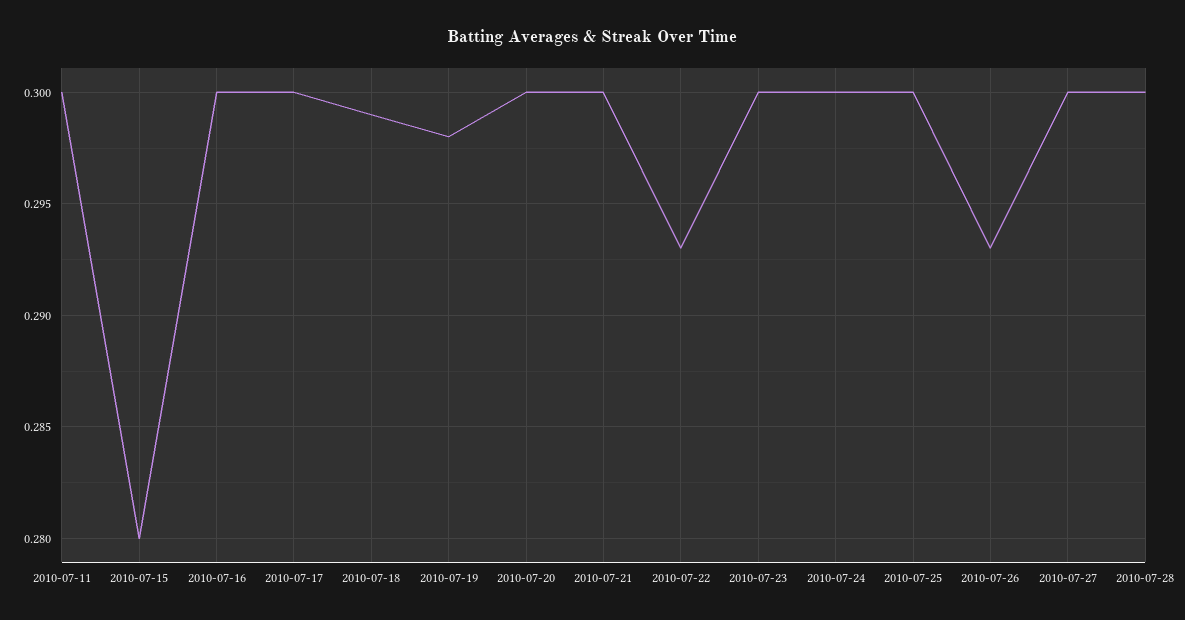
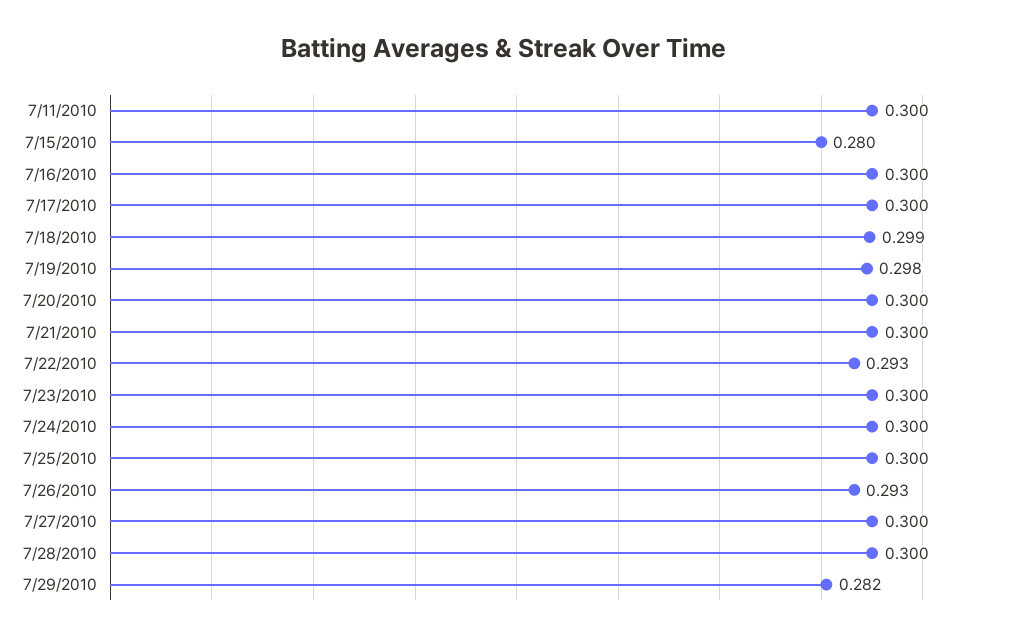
7/29/2010: none -> 0.282

